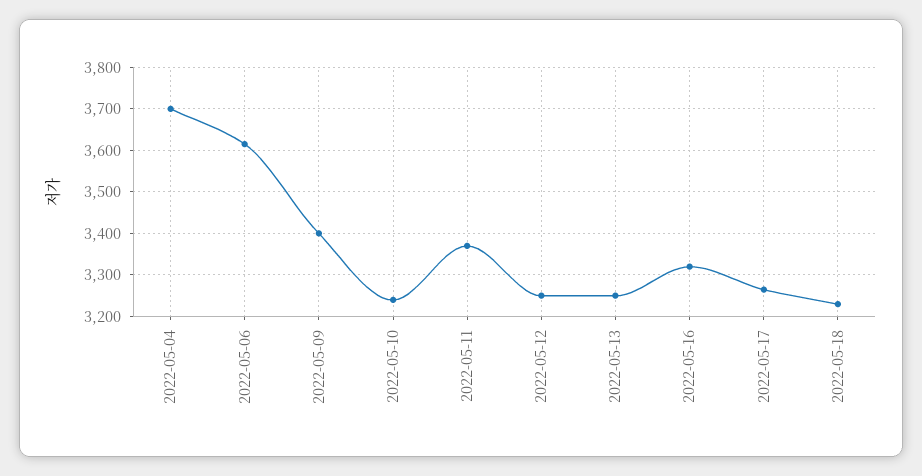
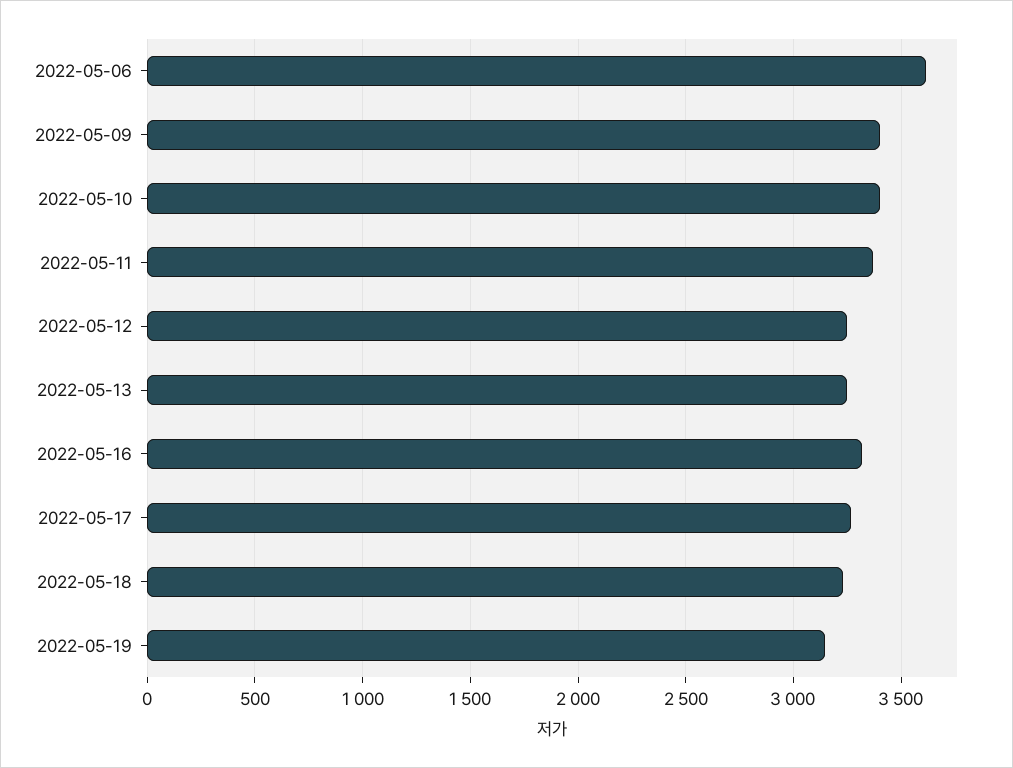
2022-05-04: 3700 -> none
2022-05-10: 3240 -> 3400
2022-05-19: none -> 3150

